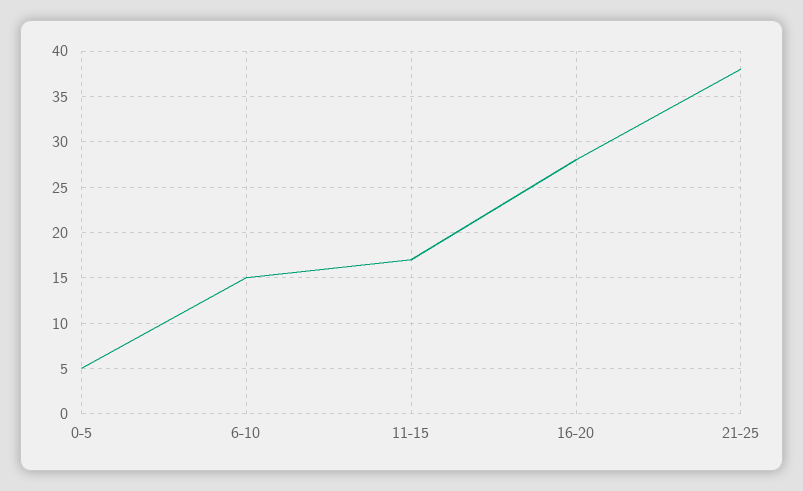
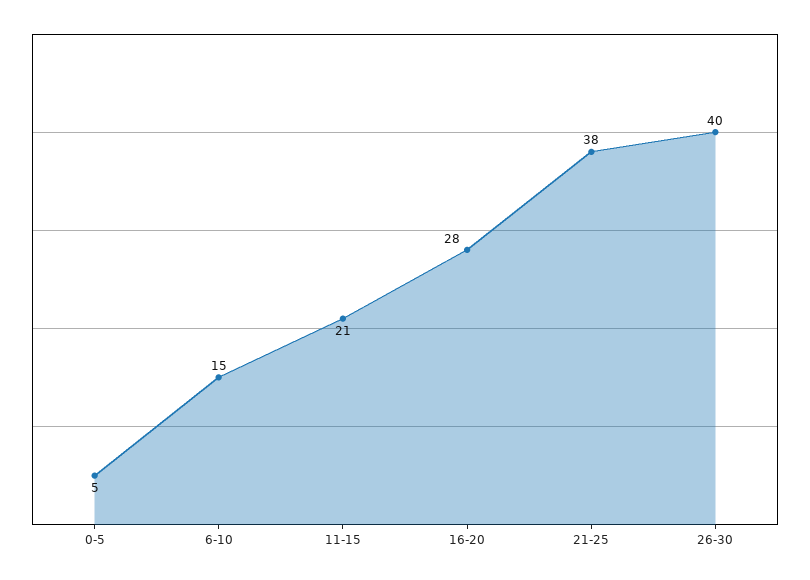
11-15: 17 -> 21
26-30: none -> 40

